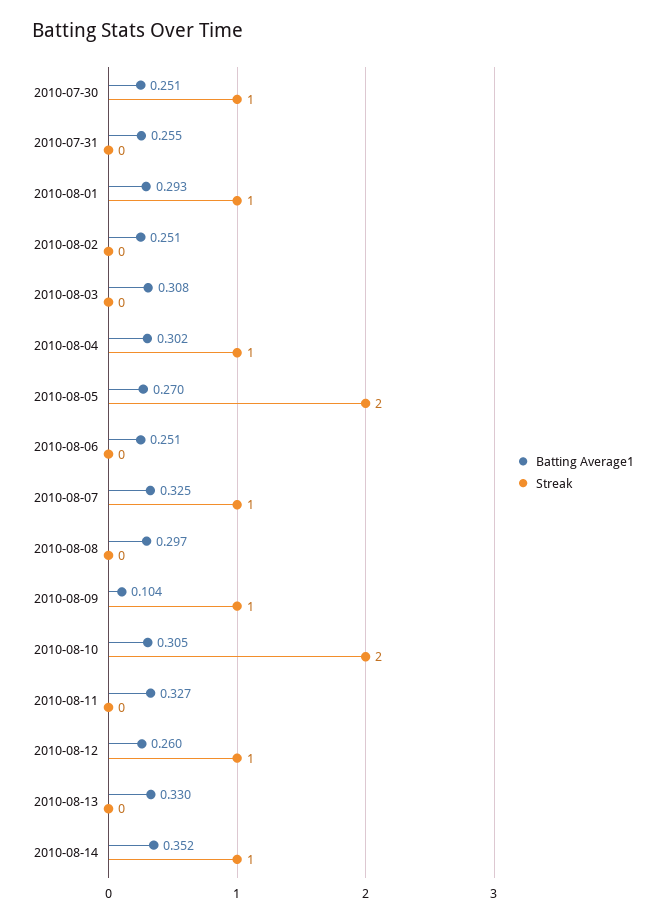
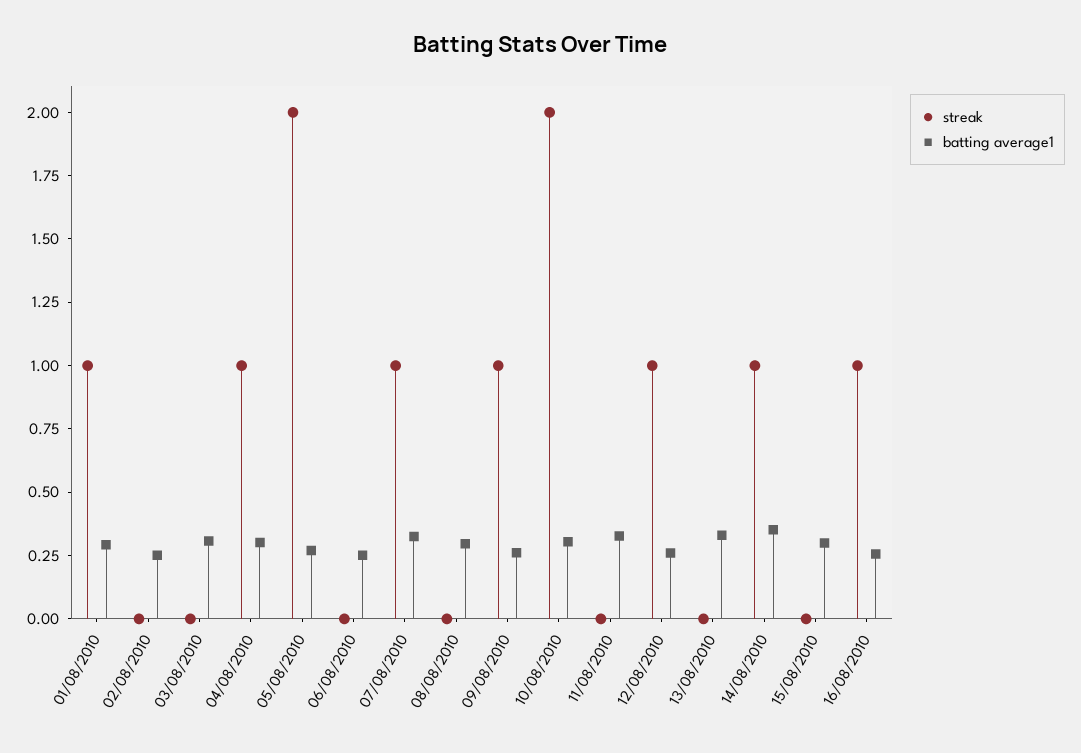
Batting Average1, 2010-07-30: 0.251 -> none
Streak, 2010-07-30: 1 -> none
Batting Average1, 2010-07-31: 0.255 -> none
Streak, 2010-07-31: 0 -> none
Batting Average1, 2010-08-09: 0.104 -> 0.25
Streak, 15/08/2010: none -> 0
Batting Average1, 15/08/2010: none -> 0.3
Streak, 16/08/2010: none -> 1
Batting Average1, 16/08/2010: none -> 0.25

